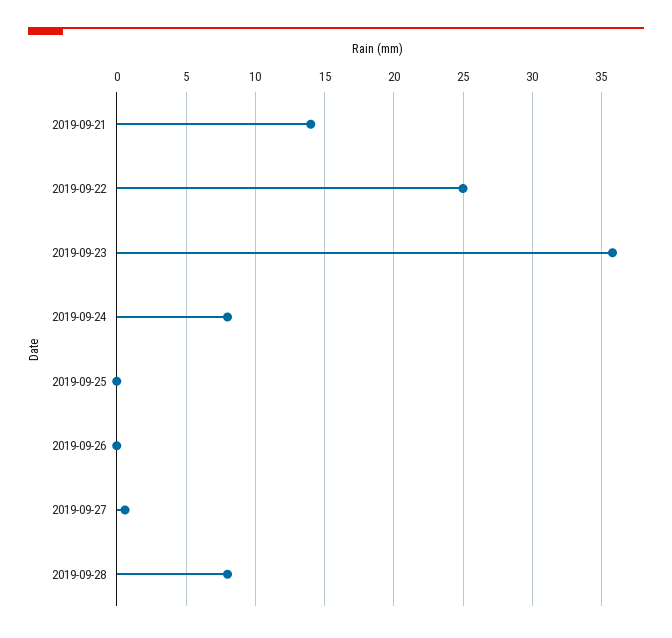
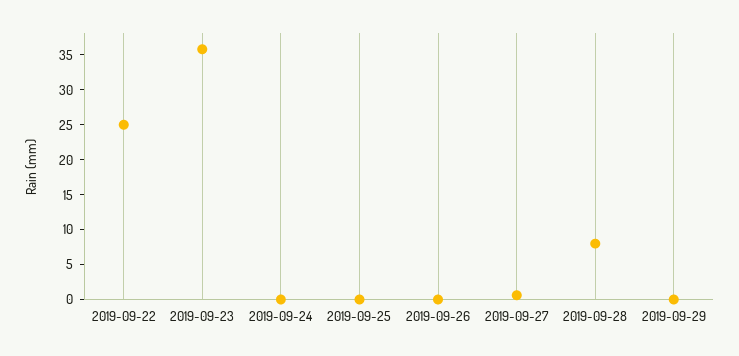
2019-09-21: 14 -> none
2019-09-24: 8 -> 0
2019-09-29: none -> 0

